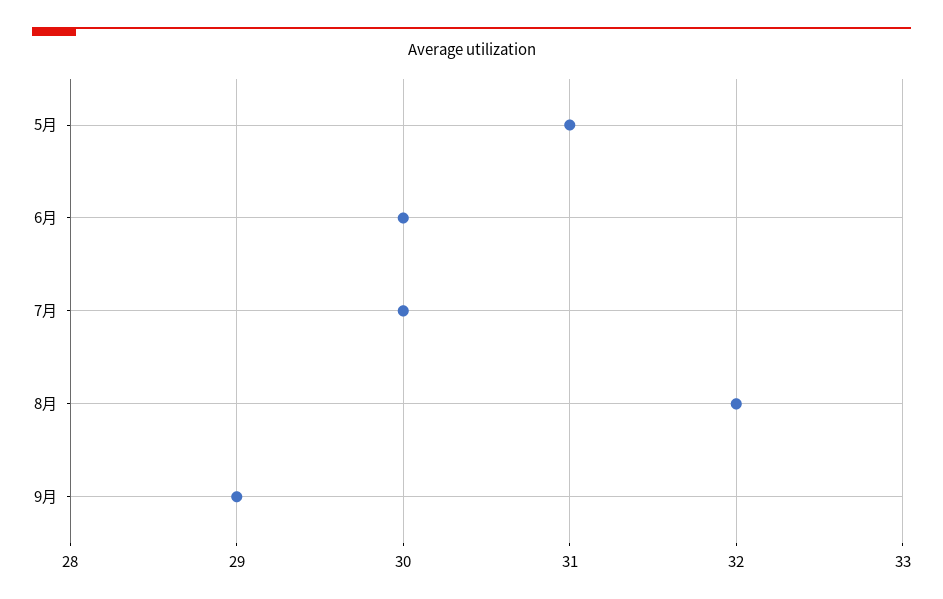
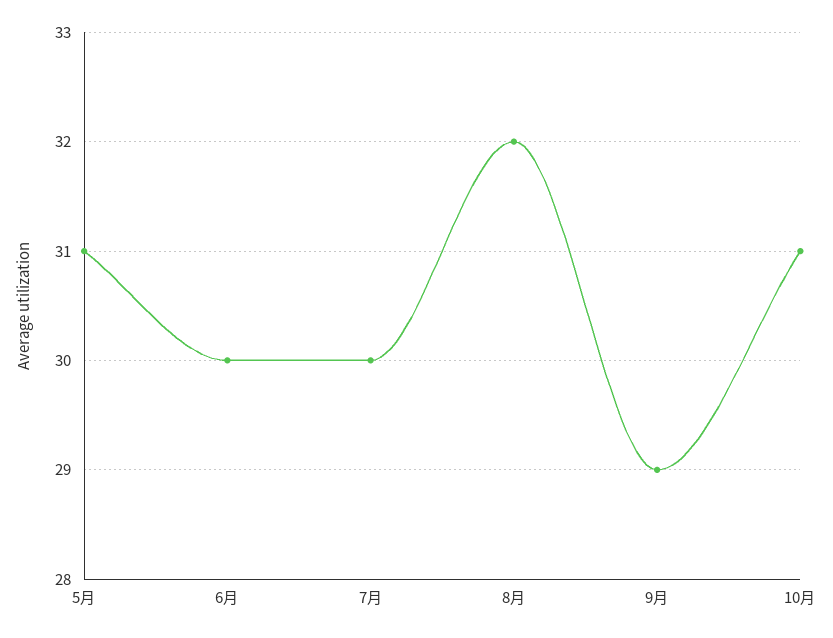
10月: none -> 31

